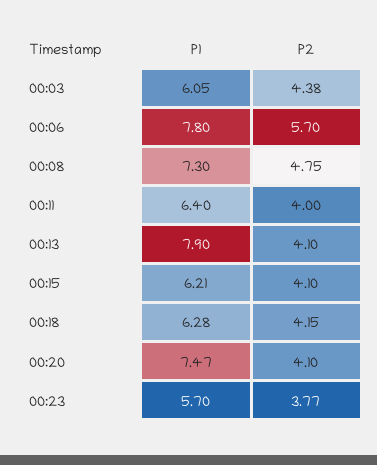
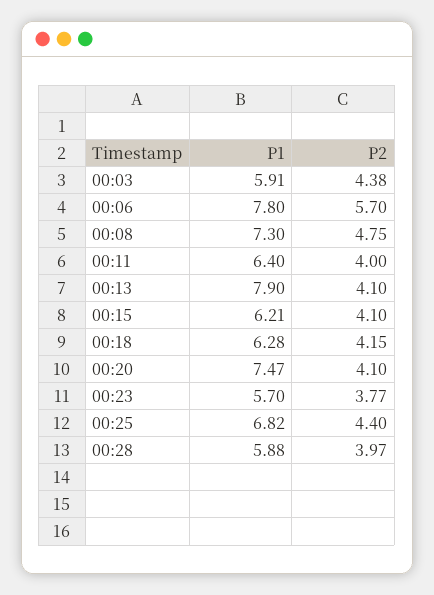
P1, 00:03: 6.05 -> 5.91
P1, 00:25: none -> 6.82
P2, 00:25: none -> 4.4
P1, 00:28: none -> 5.88
P2, 00:28: none -> 3.97

